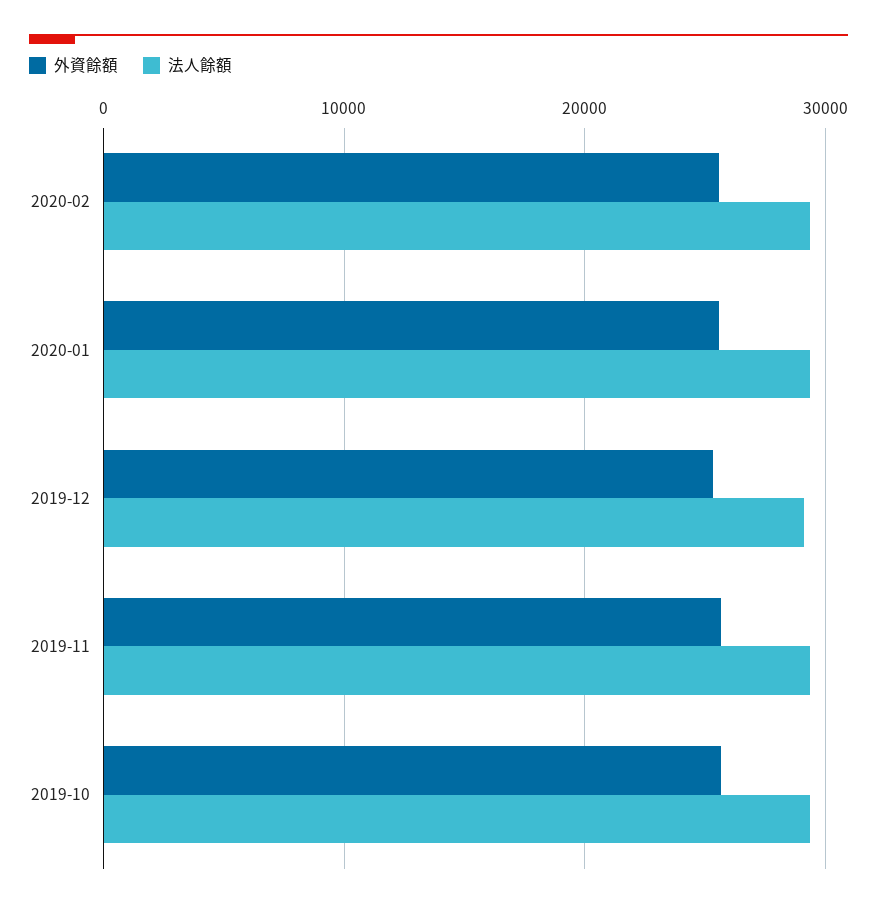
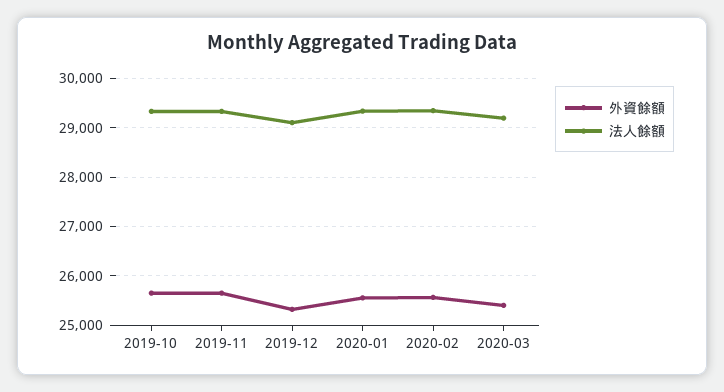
外資餘額, 2020-03: none -> 25400
法人餘額, 2020-03: none -> 29200

